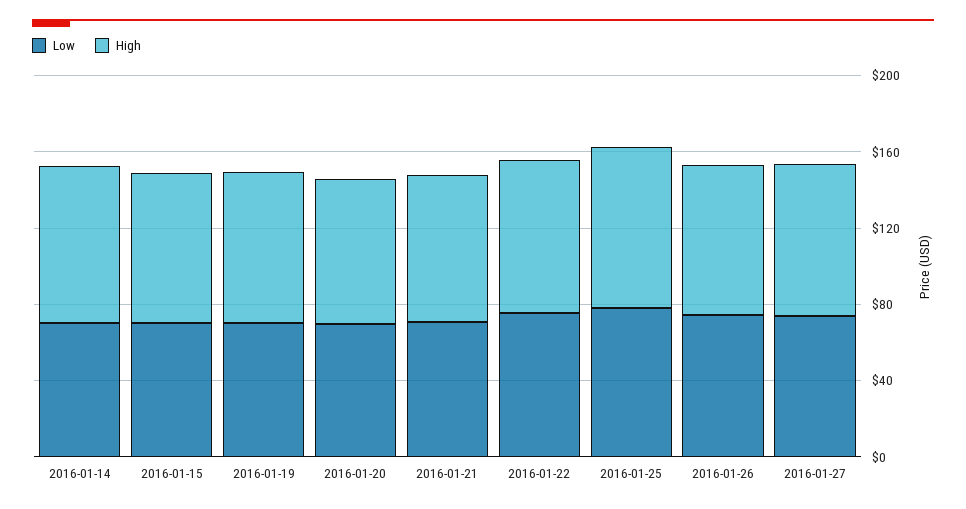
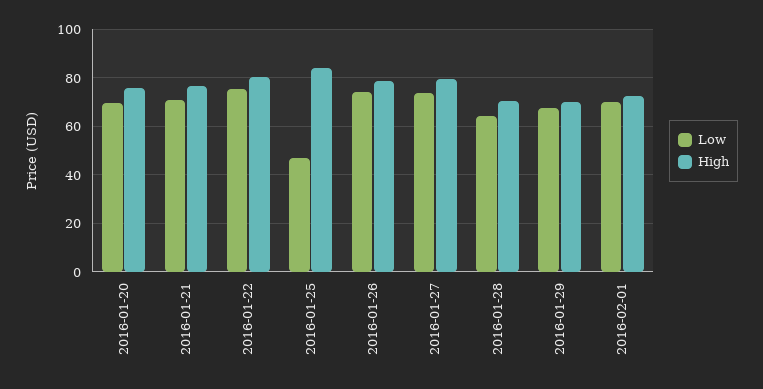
Low, 2016-01-14: 70 -> none
High, 2016-01-14: 80 -> none
Low, 2016-01-15: 70 -> none
High, 2016-01-15: 80 -> none
Low, 2016-01-19: 70 -> none
High, 2016-01-19: 80 -> none
Low, 2016-01-25: 80 -> 47.5
Low, 2016-01-28: none -> 65
High, 2016-01-28: none -> 70
Low, 2016-01-29: none -> 67.5
High, 2016-01-29: none -> 70
Low, 2016-02-01: none -> 70
High, 2016-02-01: none -> 72.5

